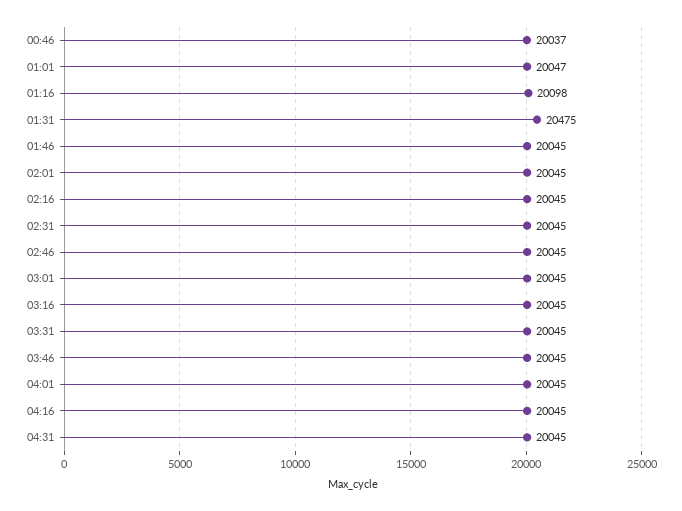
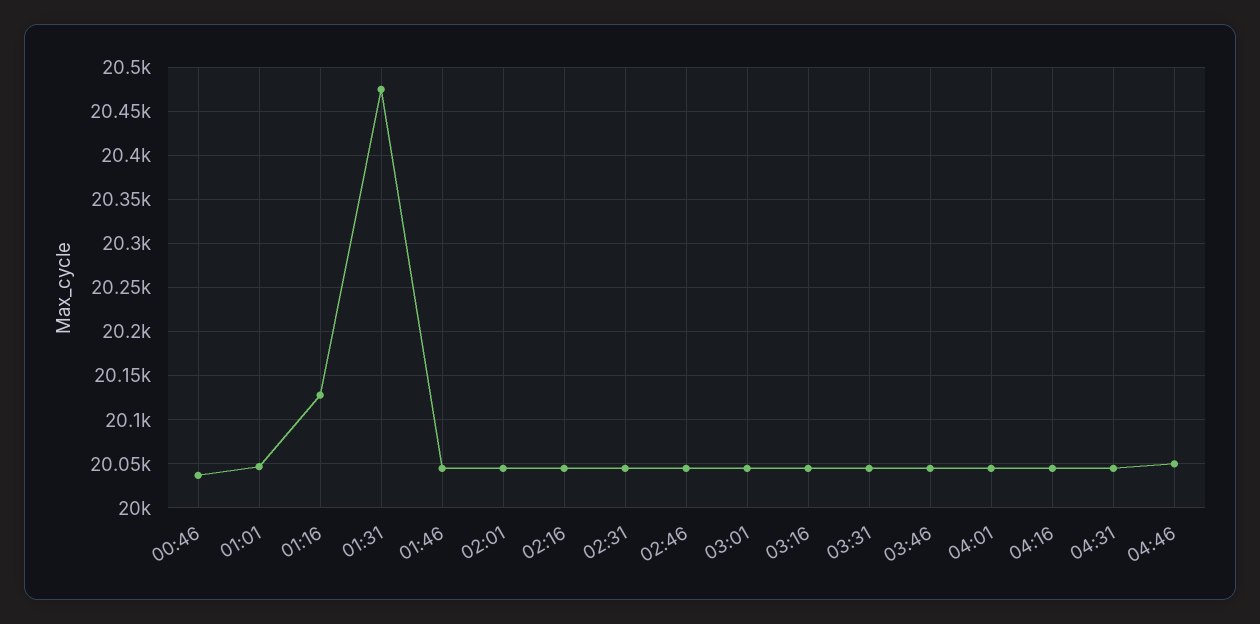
01:16: 20098 -> 20130
04:46: none -> 20050

